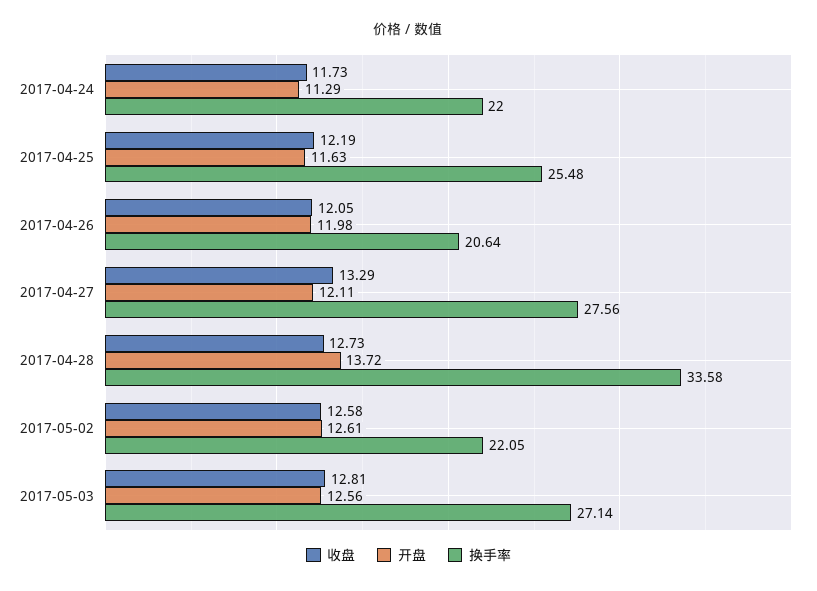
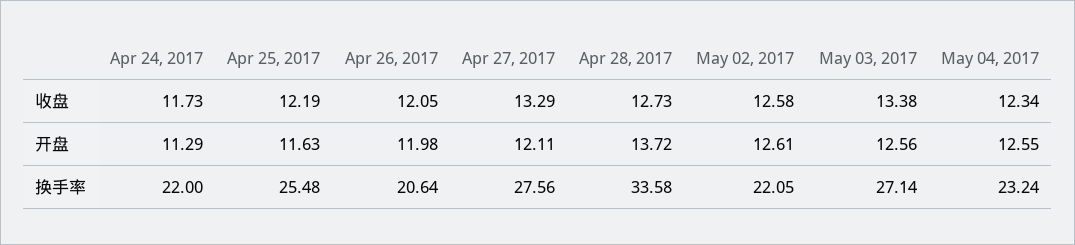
收盘, 2017-05-03: 12.81 -> 13.38
收盘, May 04, 2017: none -> 12.34
开盘, May 04, 2017: none -> 12.55
换手率, May 04, 2017: none -> 23.24

